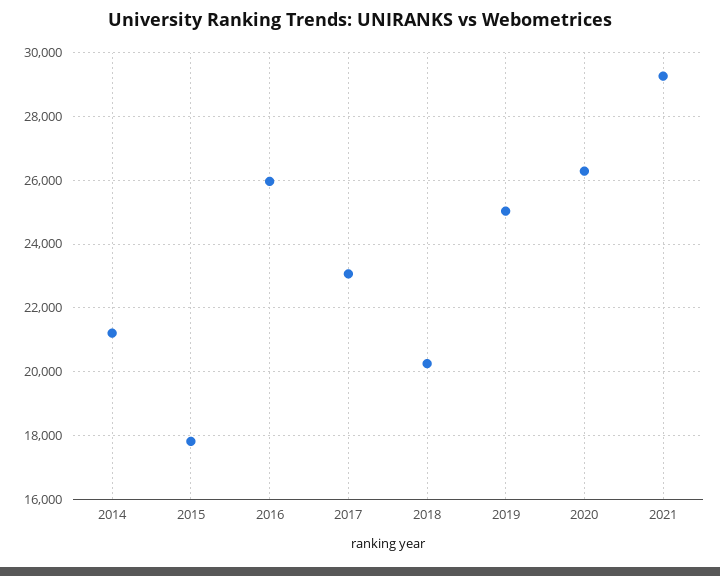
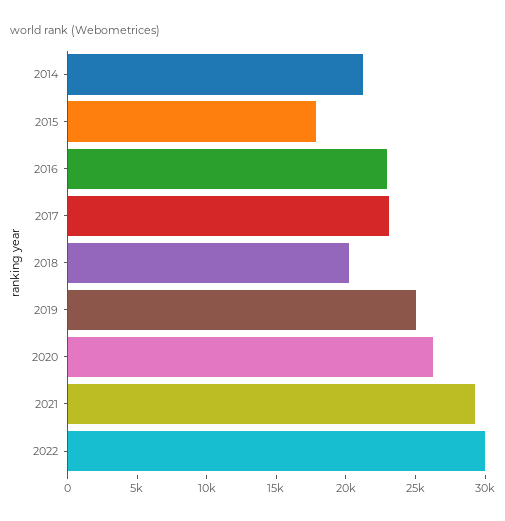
2016: 26000 -> 23000
2022: none -> 30000

